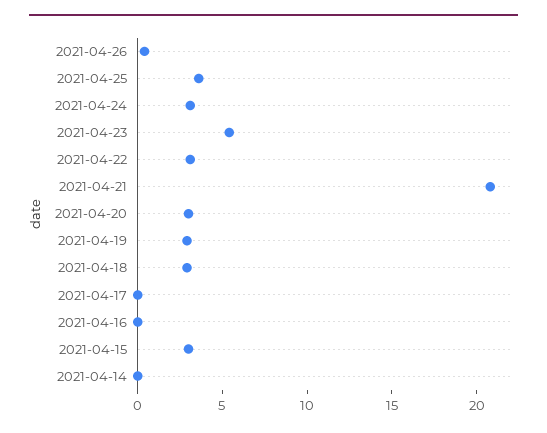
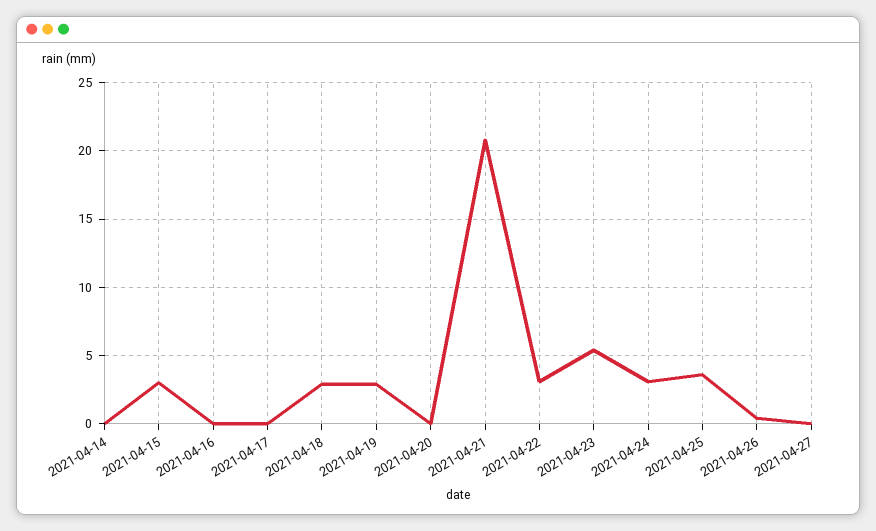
2021-04-20: 3 -> 0
2021-04-27: none -> 0

